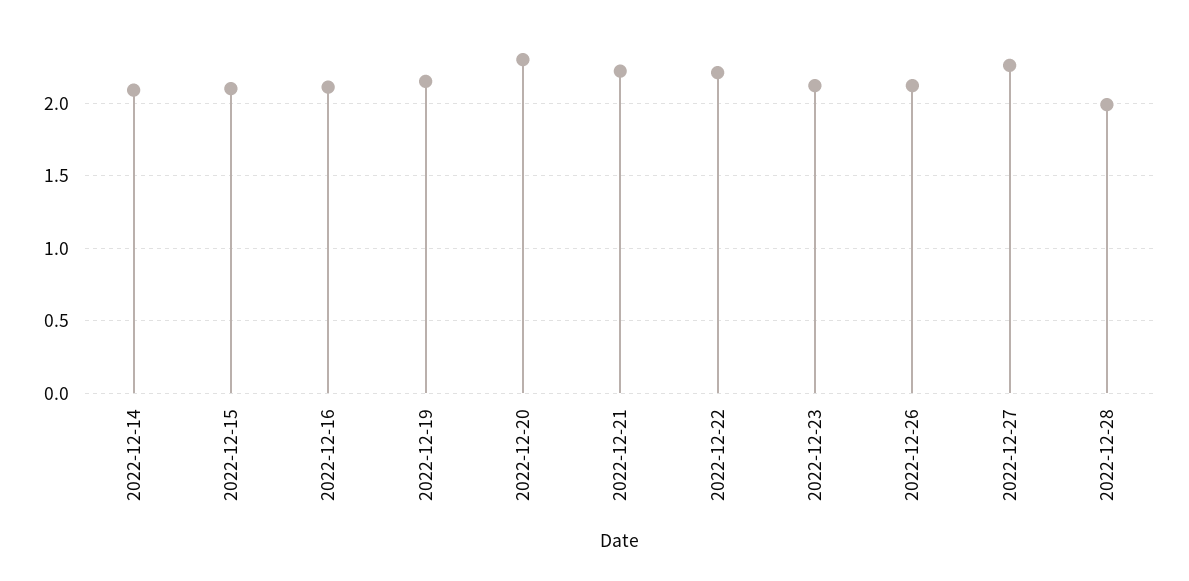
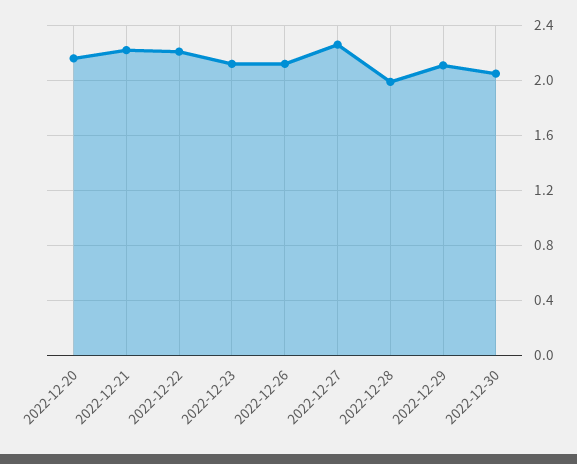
2022-12-14: 2.1 -> none
2022-12-15: 2.1 -> none
2022-12-16: 2.1 -> none
2022-12-19: 2.15 -> none
2022-12-20: 2.3 -> 2.15
2022-12-29: none -> 2.1
2022-12-30: none -> 2.05

